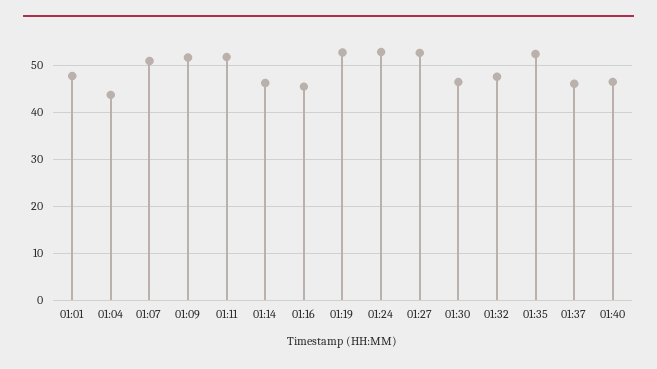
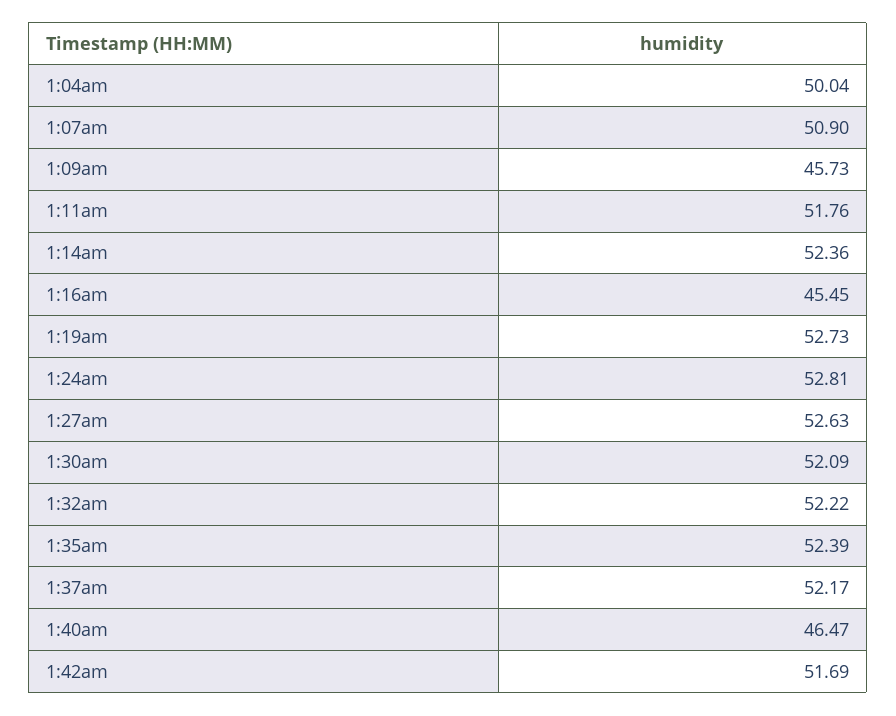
01:01: 48 -> none
01:04: 44 -> 50.04
01:09: 52 -> 45.73
01:14: 46 -> 52.36
01:30: 46 -> 52.09
01:32: 48 -> 52.22
01:37: 46 -> 52.17
1:42am: none -> 51.69

